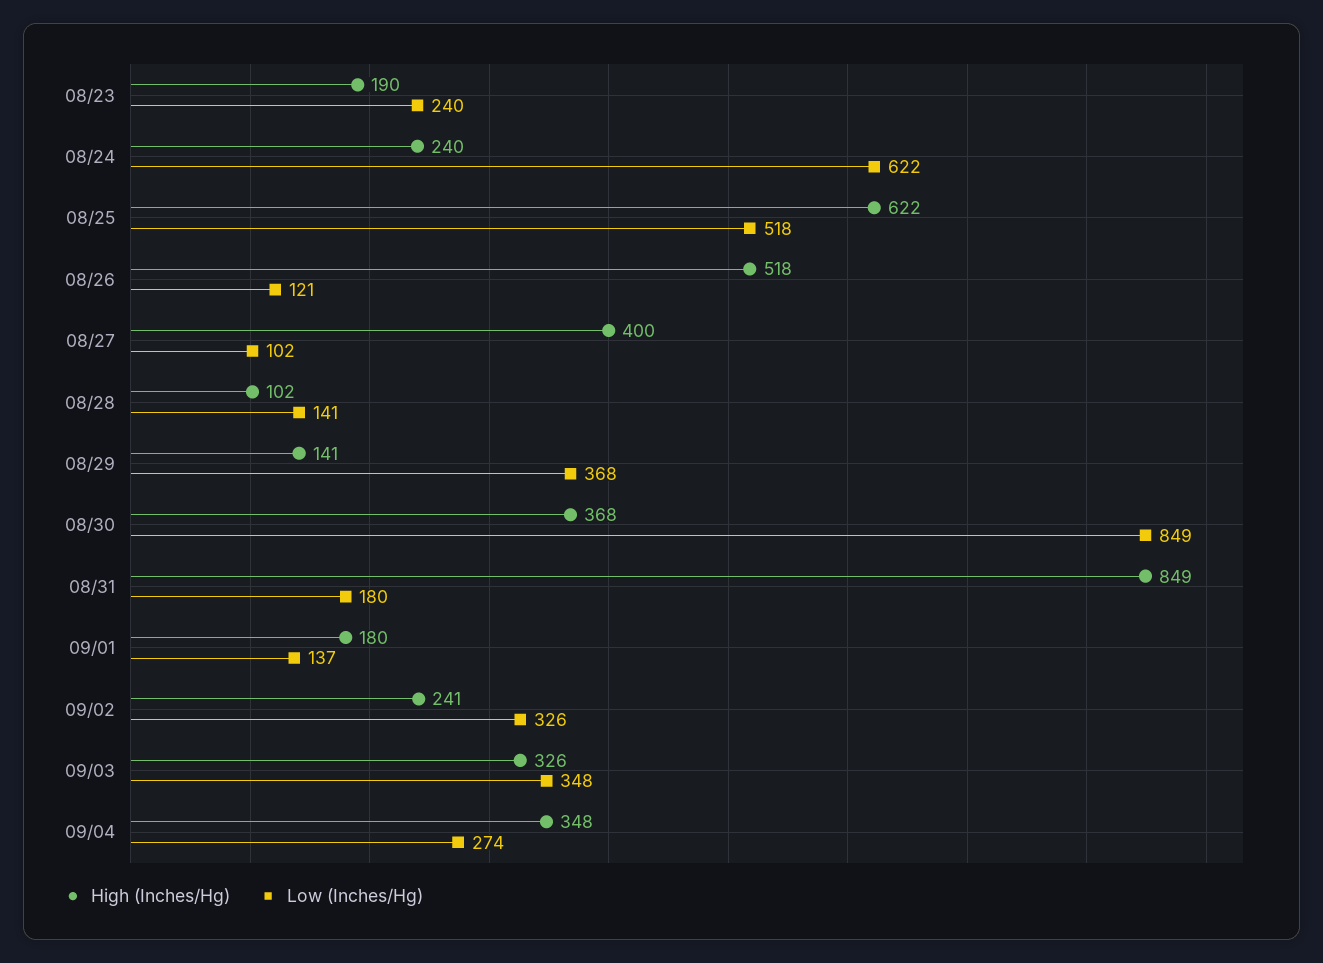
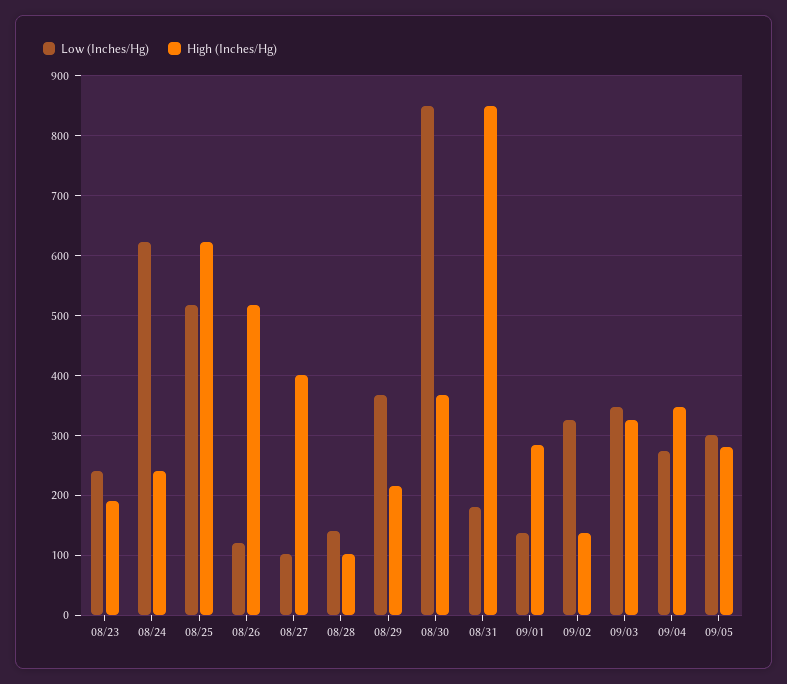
High (Inches/Hg), 08/29: 141 -> 220
High (Inches/Hg), 09/01: 180 -> 280
High (Inches/Hg), 09/02: 241 -> 140
Low (Inches/Hg), 09/05: none -> 300
High (Inches/Hg), 09/05: none -> 280

